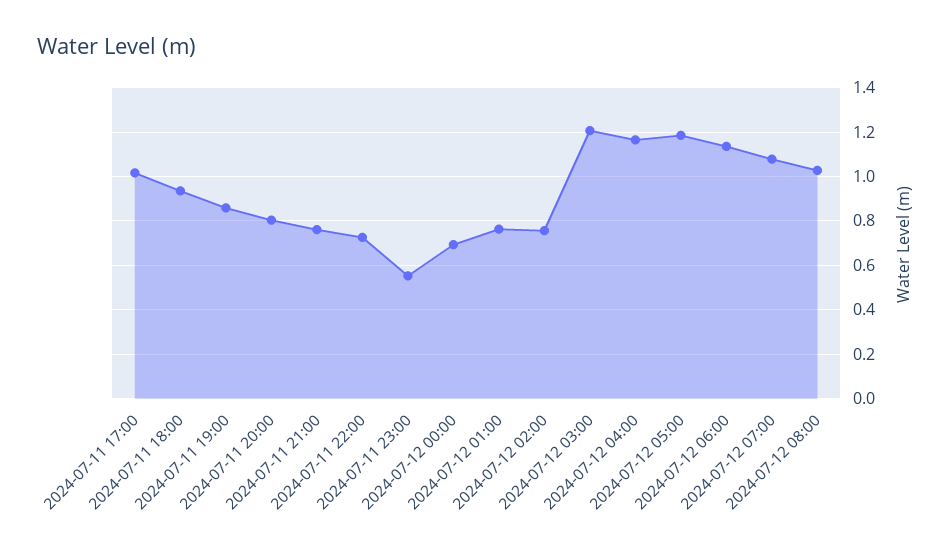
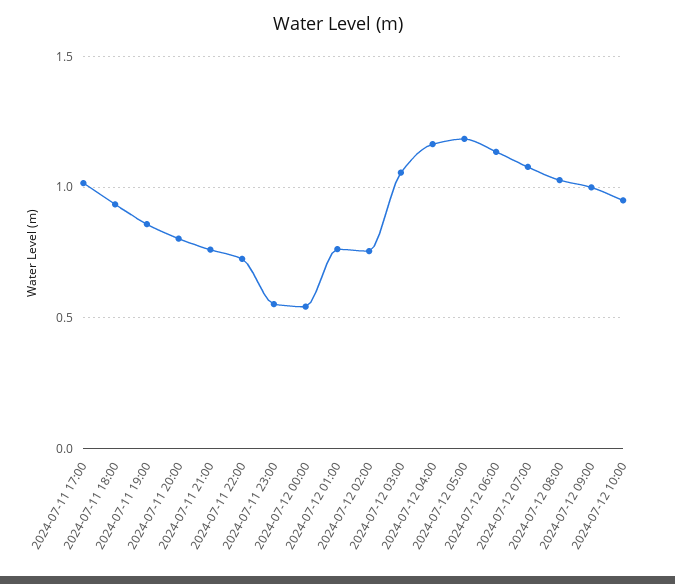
2024-07-12 00:00: 0.7 -> 0.55
2024-07-12 03:00: 1.2 -> 1.05
2024-07-12 09:00: none -> 1
2024-07-12 10:00: none -> 0.95

